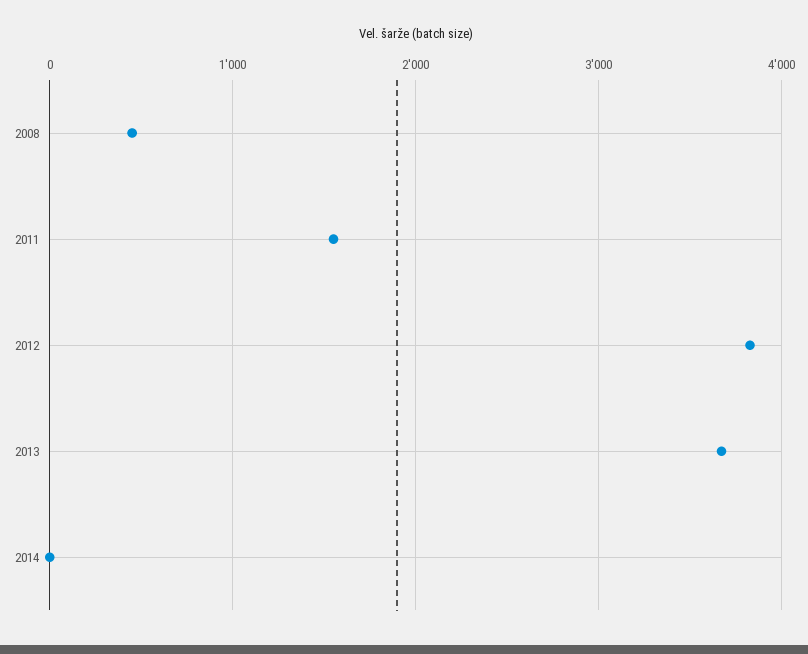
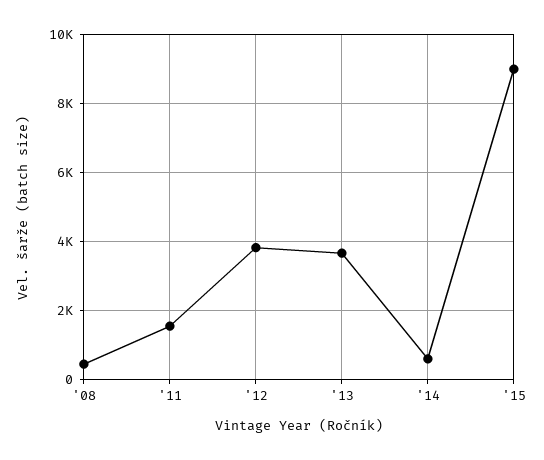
2014: 0 -> 600
'15: none -> 9000

